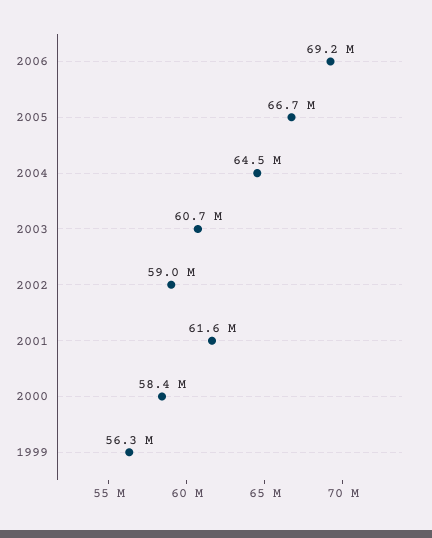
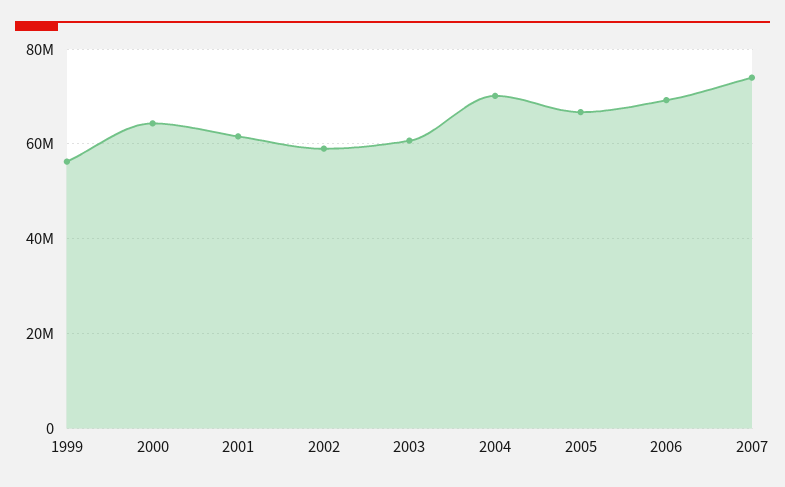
2004: 64500000 -> 70000000
2000: 58400000 -> 64000000
2007: none -> 74000000

